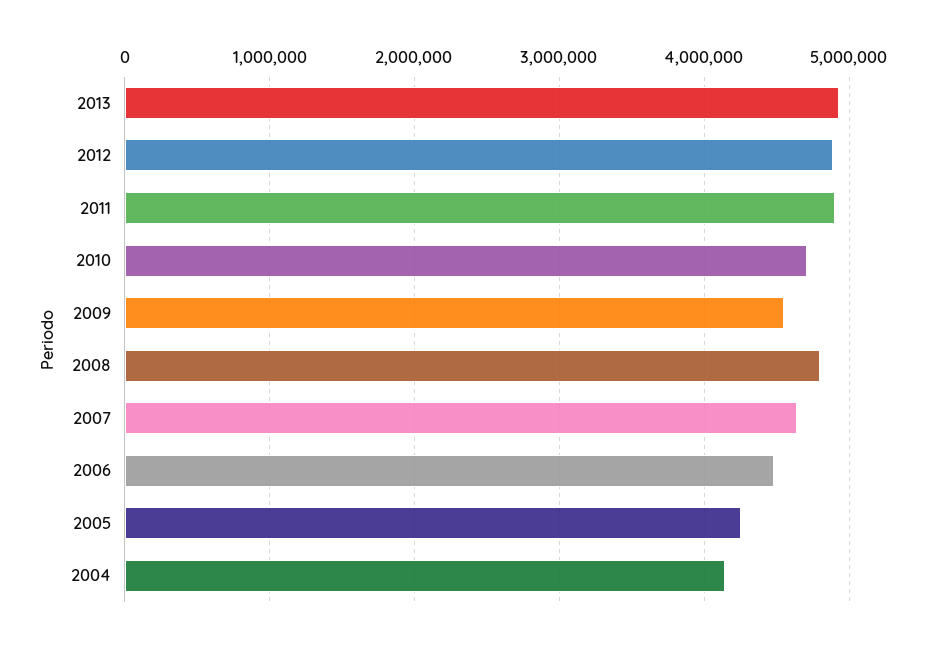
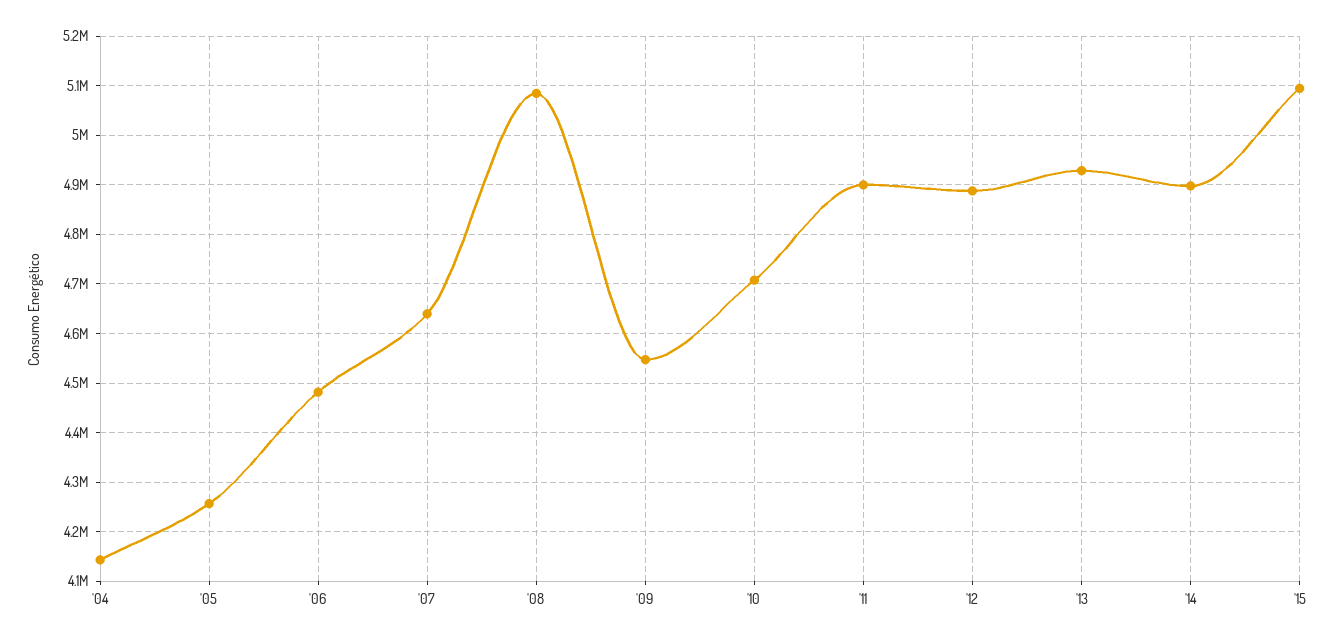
2008: 4800000 -> 5080000
'14: none -> 4900000
'15: none -> 5100000

